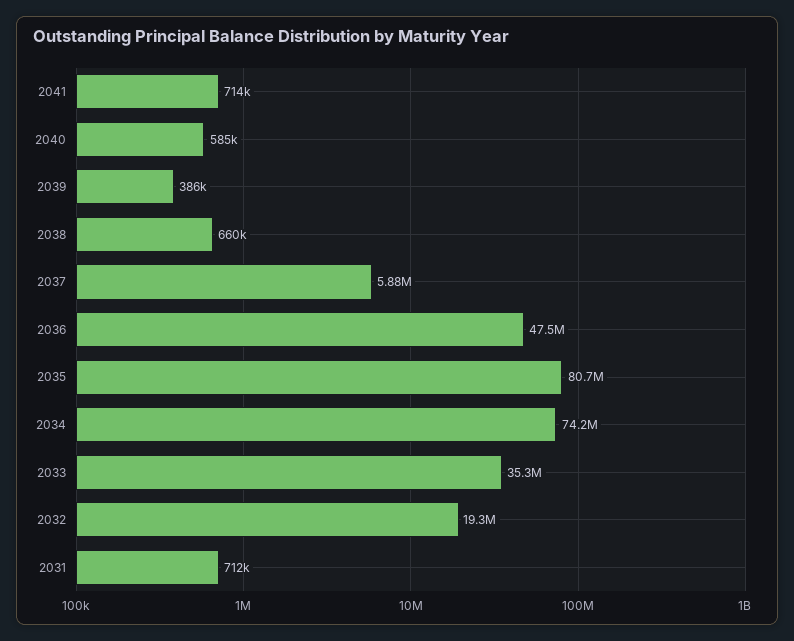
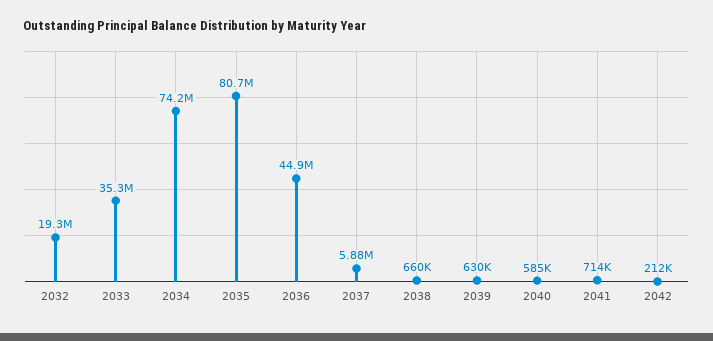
2039: 386000 -> 630000
2036: 47500000 -> 44900000
2031: 712000 -> none
2042: none -> 212000

